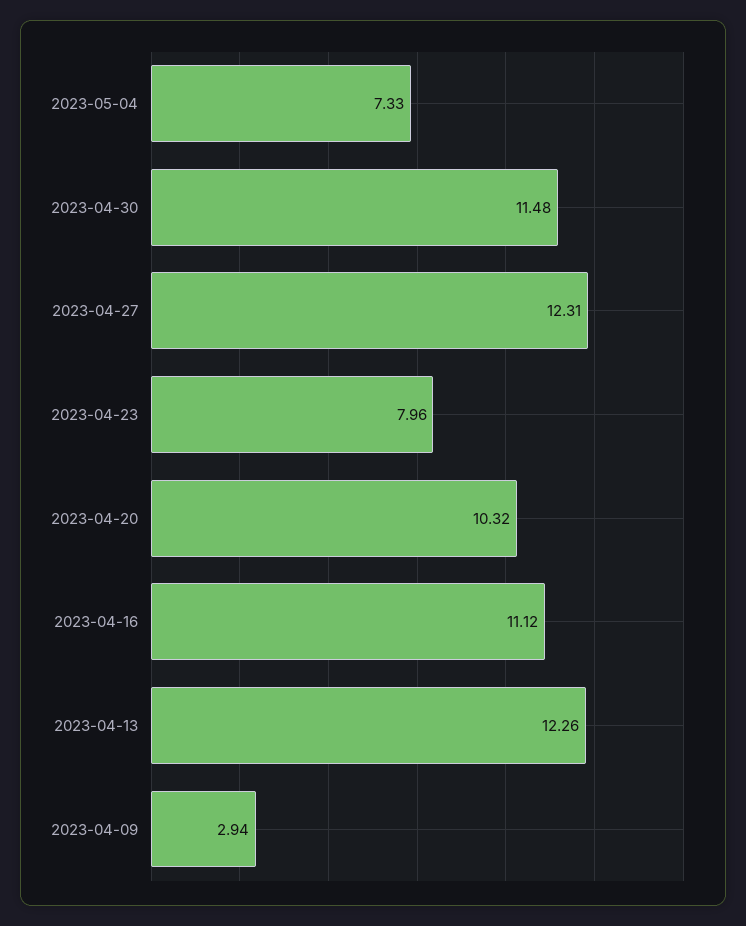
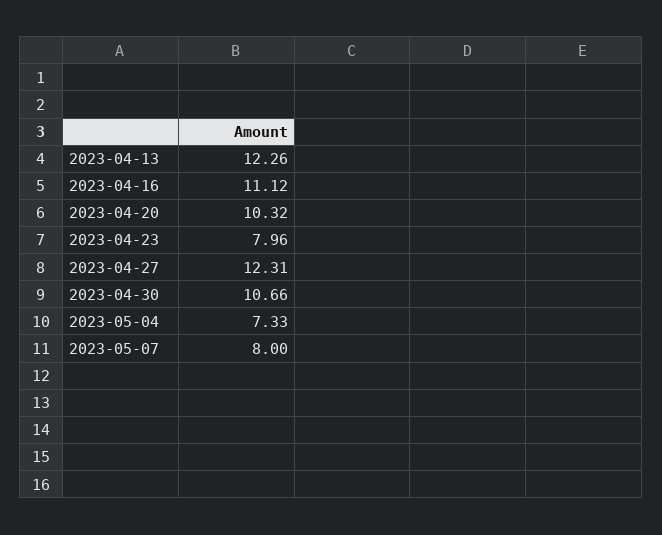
2023-04-30: 11.48 -> 10.66
2023-04-09: 2.94 -> none
2023-05-07: none -> 8

